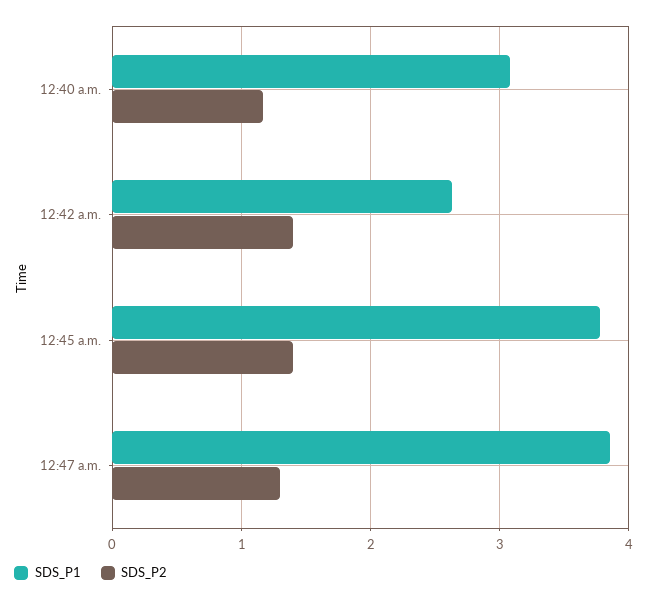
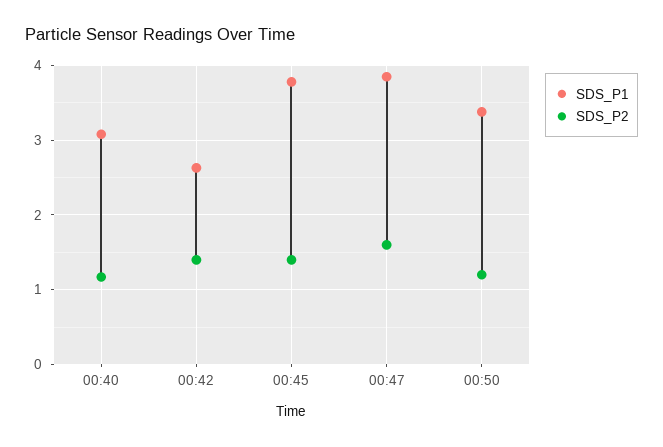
SDS_P2, 12:47 a.m.: 1.3 -> 1.6
SDS_P1, 00:50: none -> 3.4
SDS_P2, 00:50: none -> 1.2

